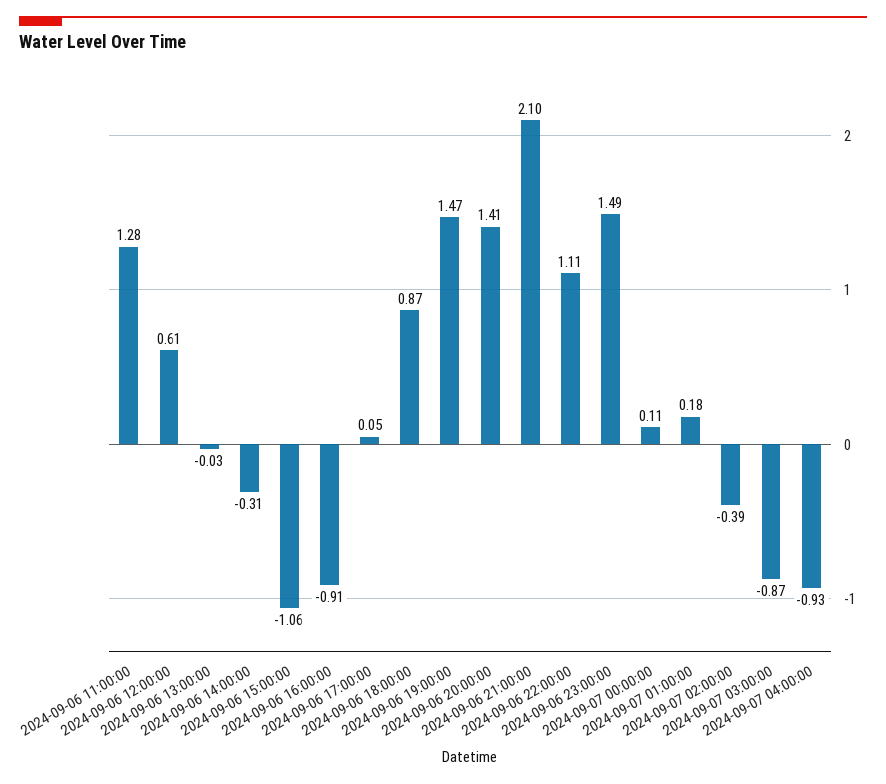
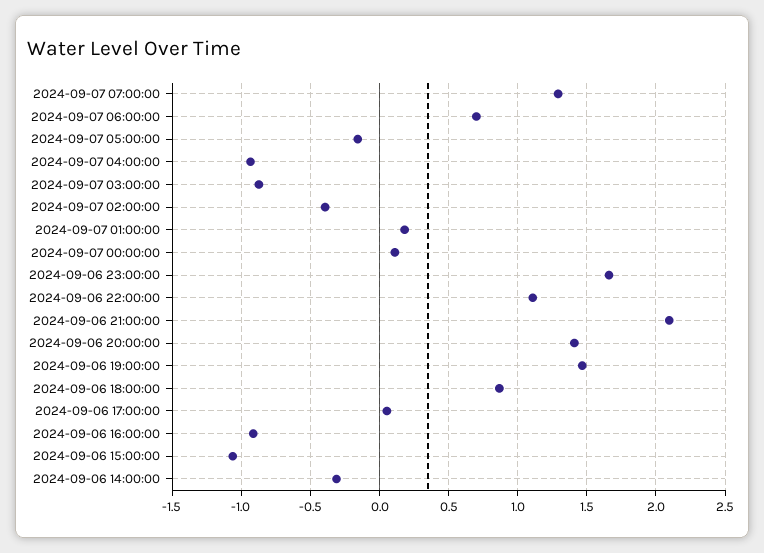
2024-09-06 11:00:00: 1.28 -> none
2024-09-06 12:00:00: 0.61 -> none
2024-09-06 13:00:00: -0.03 -> none
2024-09-06 23:00:00: 1.49 -> 1.65
2024-09-07 07:00:00: none -> 1.3
2024-09-07 06:00:00: none -> 0.7
2024-09-07 05:00:00: none -> -0.15

